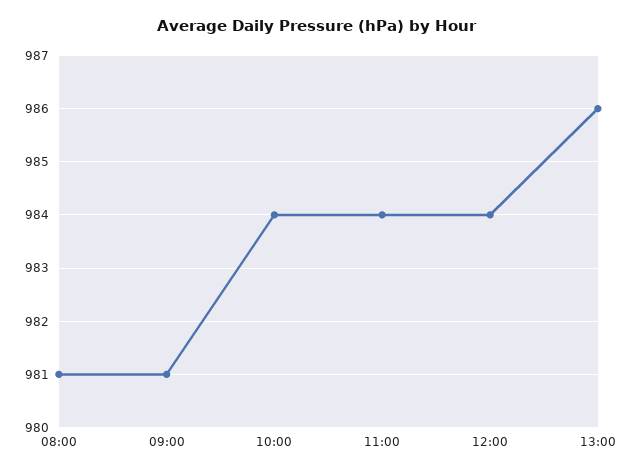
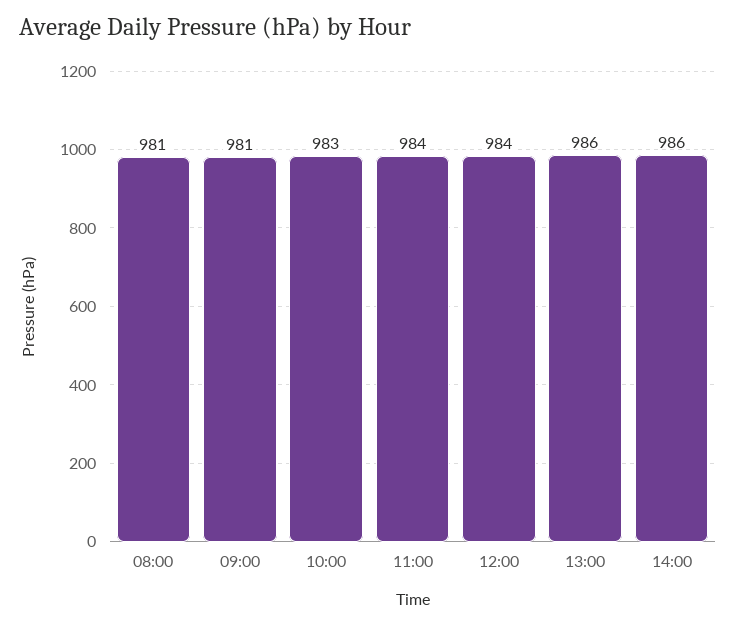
10:00: 984 -> 983
14:00: none -> 986

